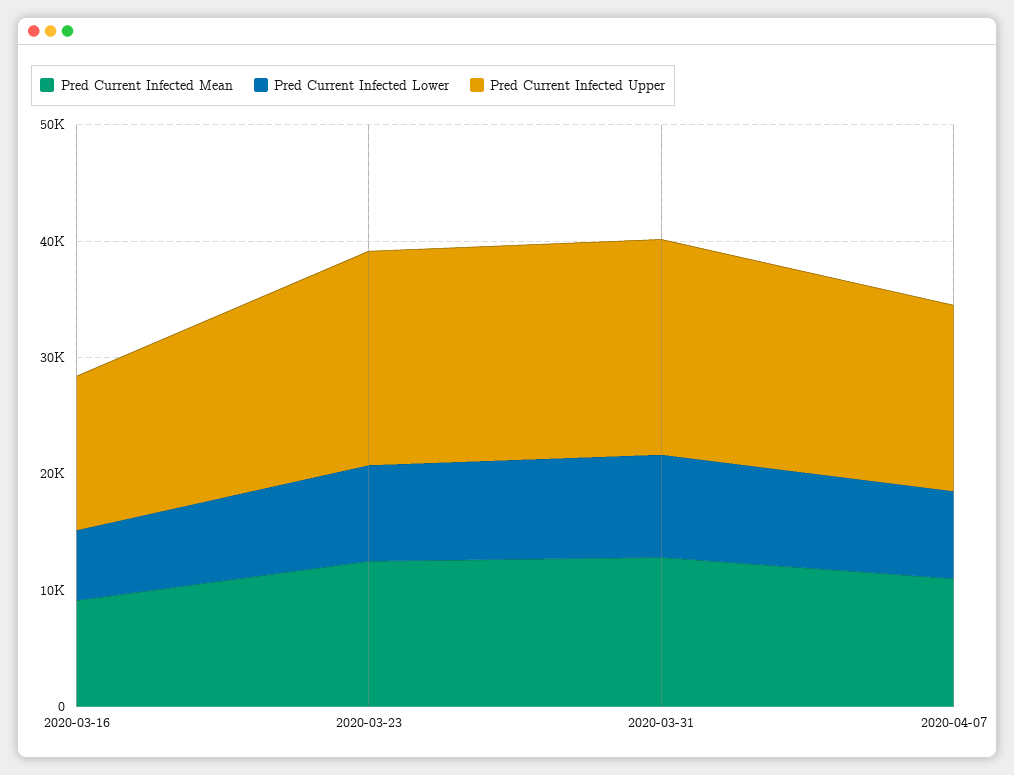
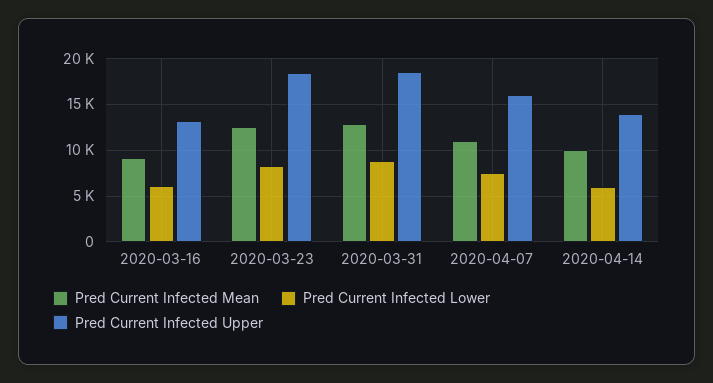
Pred Current Infected Mean, 2020-04-14: none -> 10000
Pred Current Infected Lower, 2020-04-14: none -> 6000
Pred Current Infected Upper, 2020-04-14: none -> 14000

